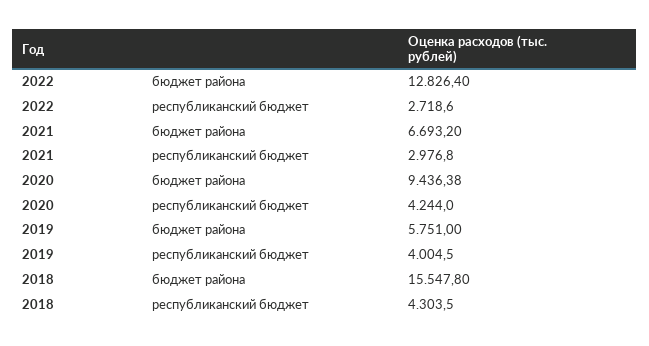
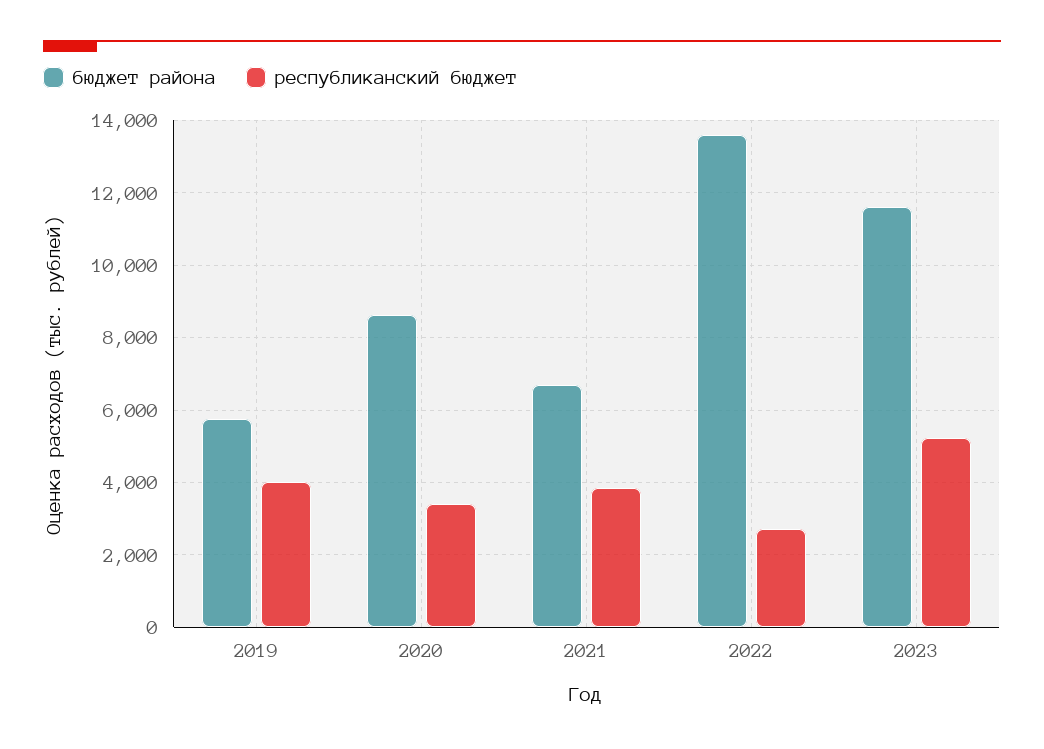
бюджет района, 2022: 12826.4 -> 13600
республиканский бюджет, 2021: 2976.8 -> 3800
бюджет района, 2020: 9436.38 -> 8600
республиканский бюджет, 2020: 4244 -> 3400
бюджет района, 2018: 15547.8 -> none
республиканский бюджет, 2018: 4303.5 -> none
бюджет района, 2023: none -> 11600
республиканский бюджет, 2023: none -> 5200

